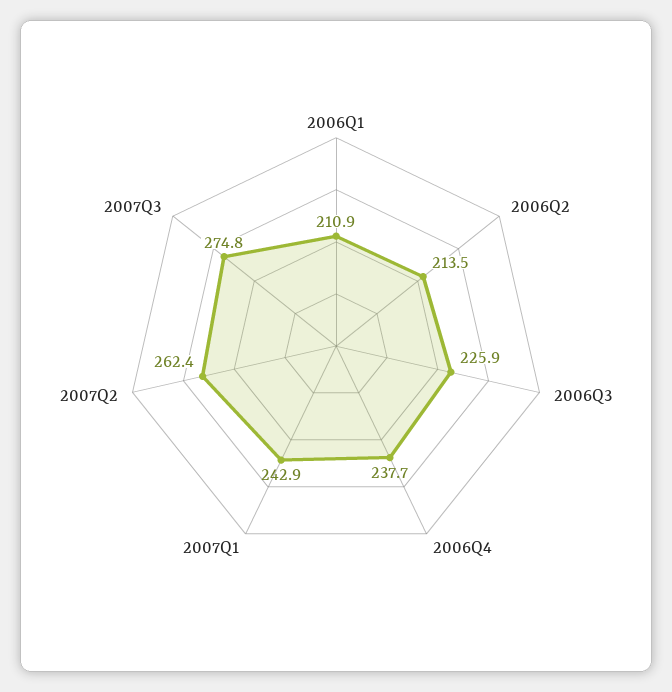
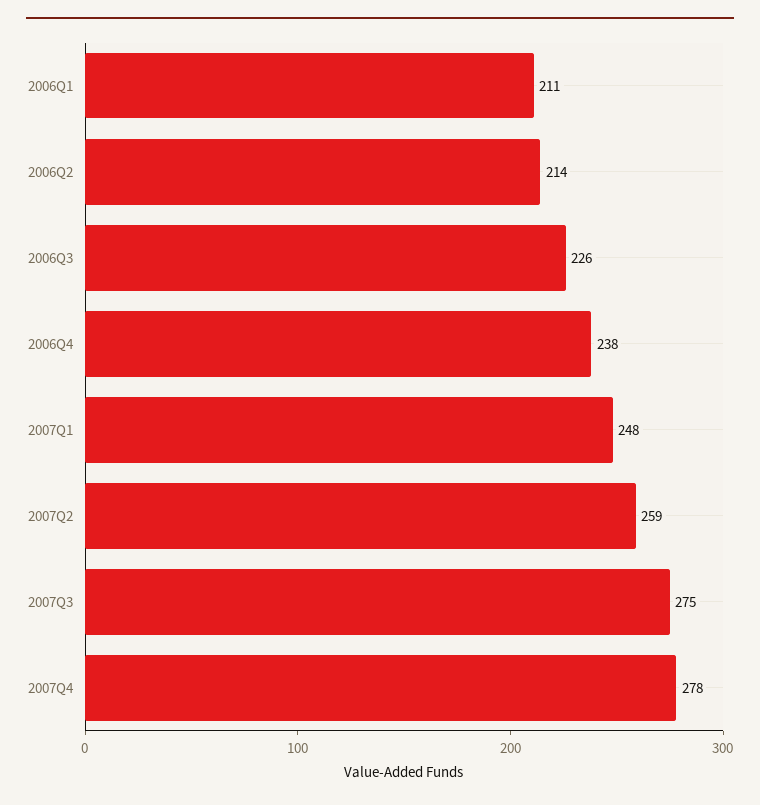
2007Q1: 242.9 -> 248
2007Q2: 262.4 -> 259
2007Q4: none -> 278

